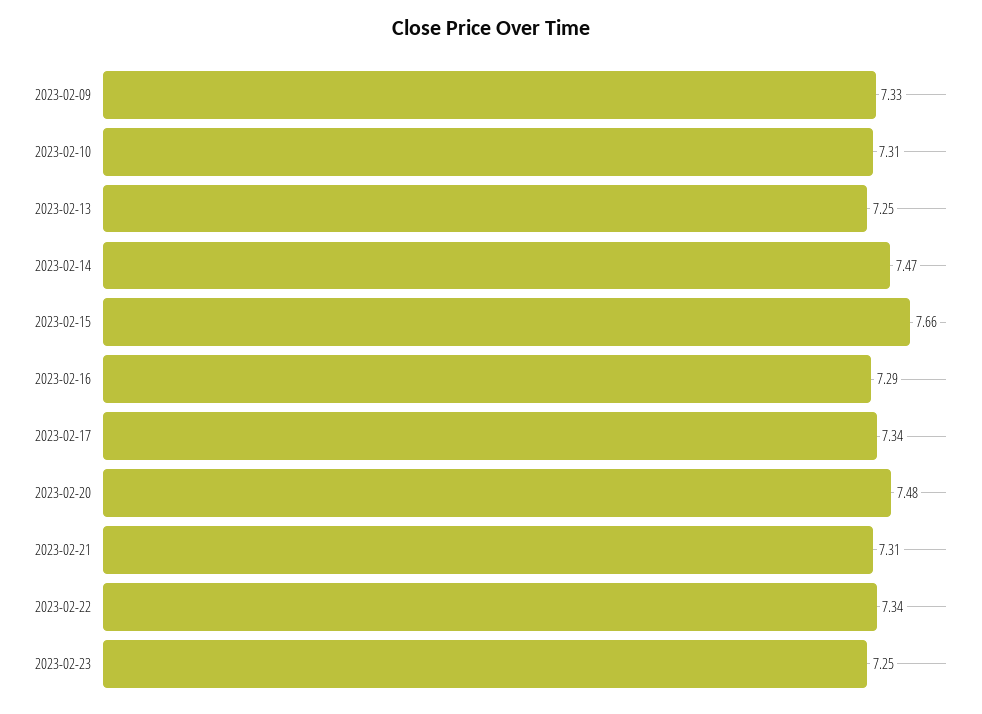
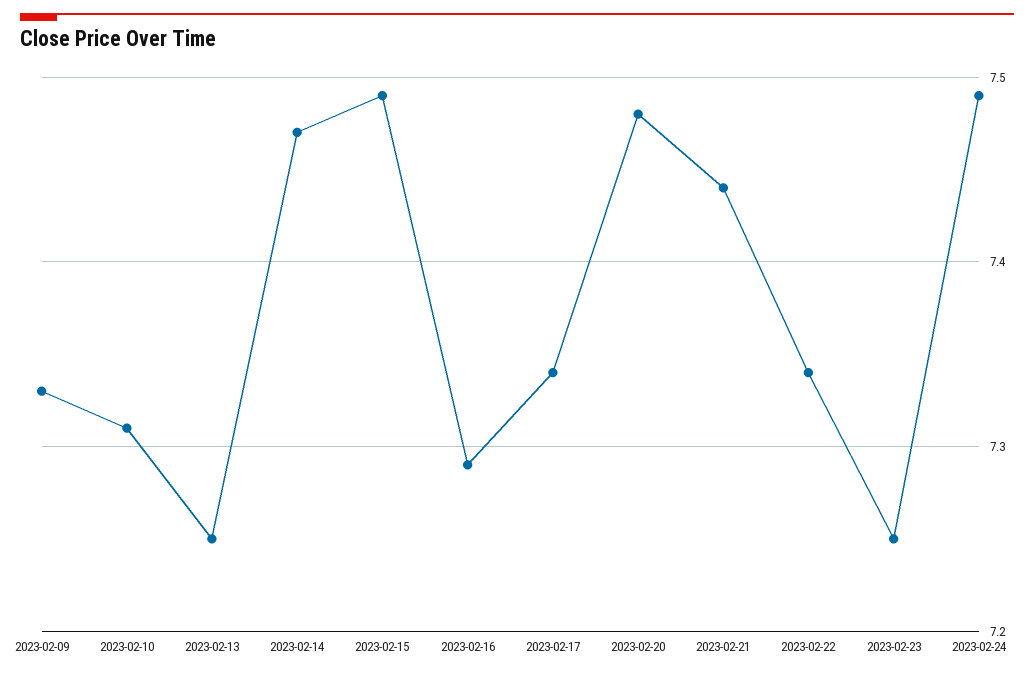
2023-02-15: 7.66 -> 7.49
2023-02-21: 7.31 -> 7.44
2023-02-24: none -> 7.49

